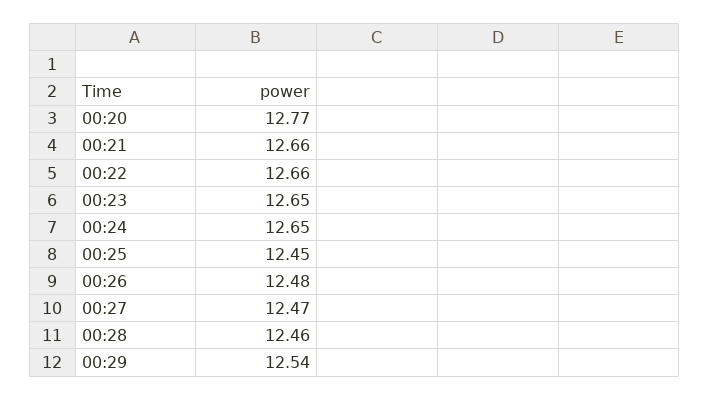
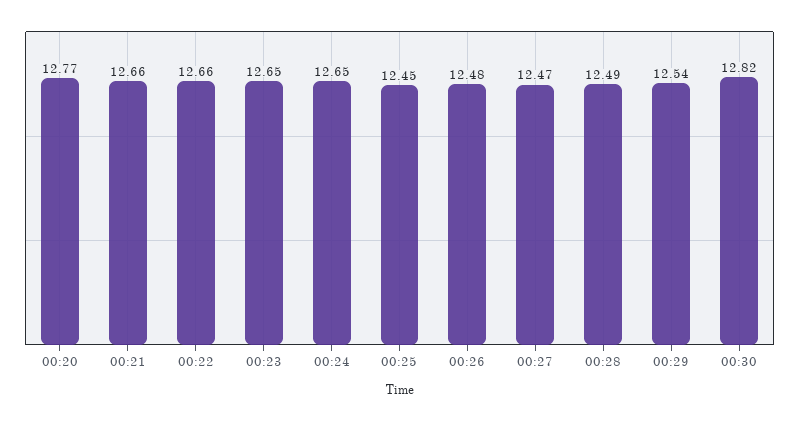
00:28: 12.46 -> 12.49
00:30: none -> 12.82

